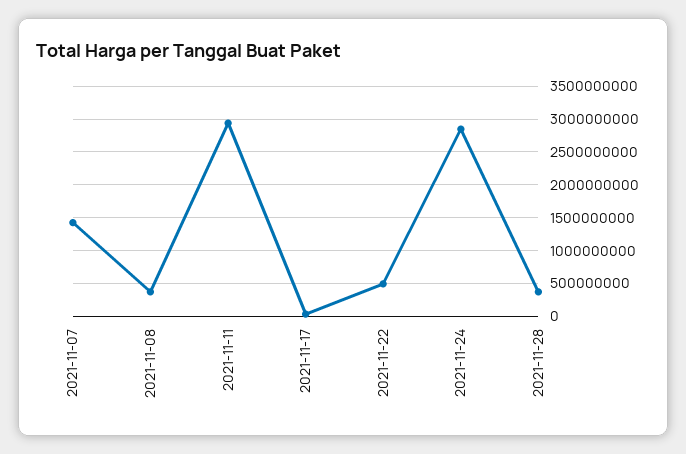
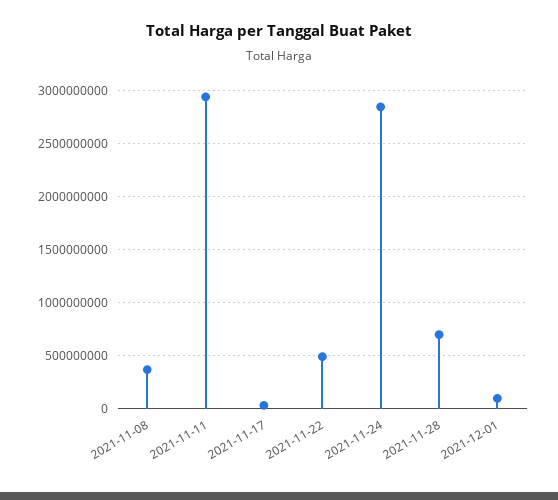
2021-11-07: 1400000000 -> none
2021-11-28: 400000000 -> 700000000
2021-12-01: none -> 100000000

